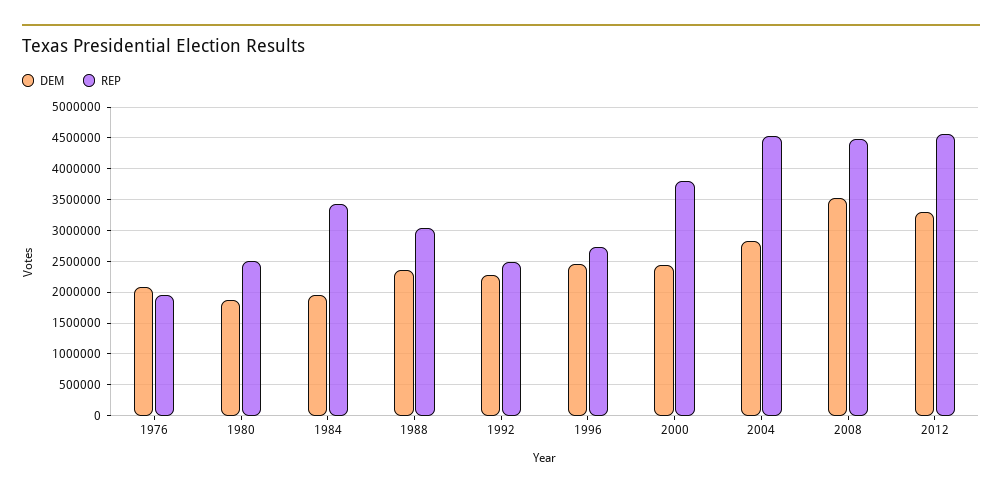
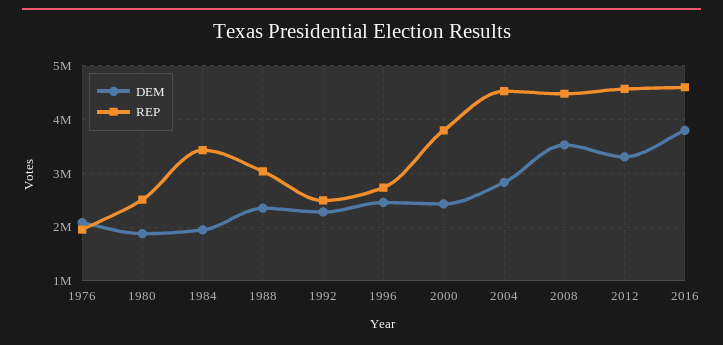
DEM, 2016: none -> 3800000
REP, 2016: none -> 4600000

